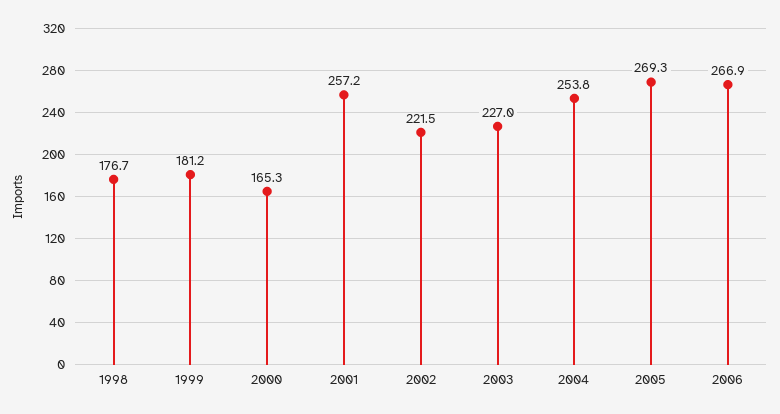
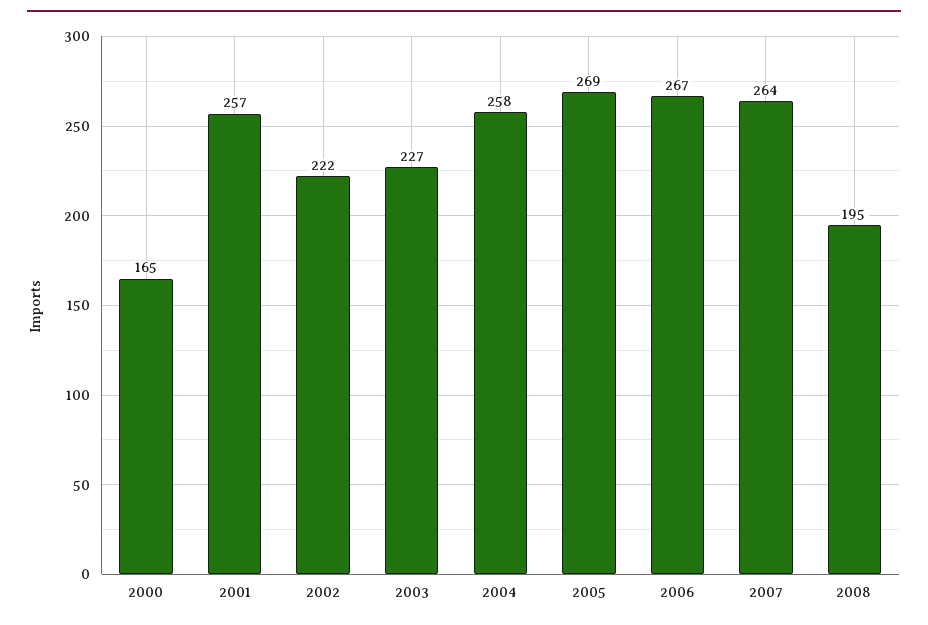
1998: 176.7 -> none
1999: 181.2 -> none
2004: 253.8 -> 258
2007: none -> 264
2008: none -> 195

